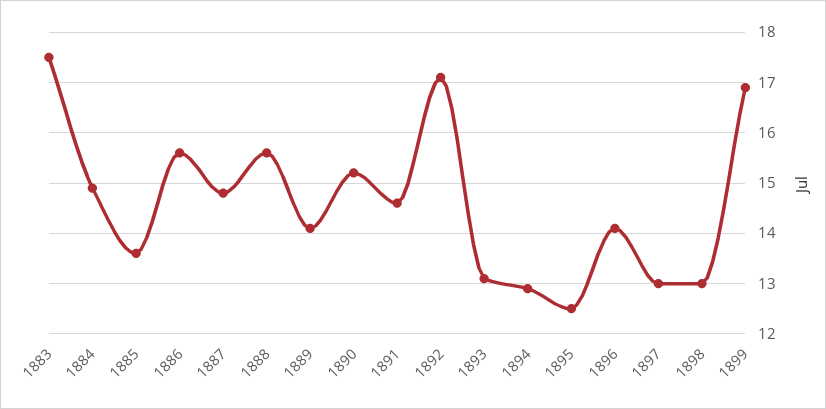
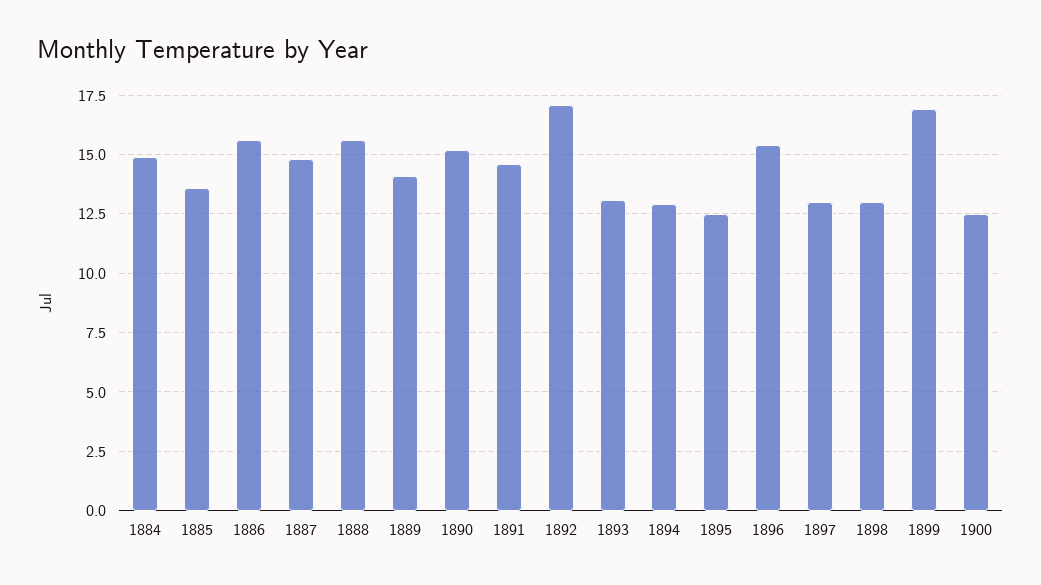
1883: 17.5 -> none
1896: 14 -> 15.5
1900: none -> 12.5

